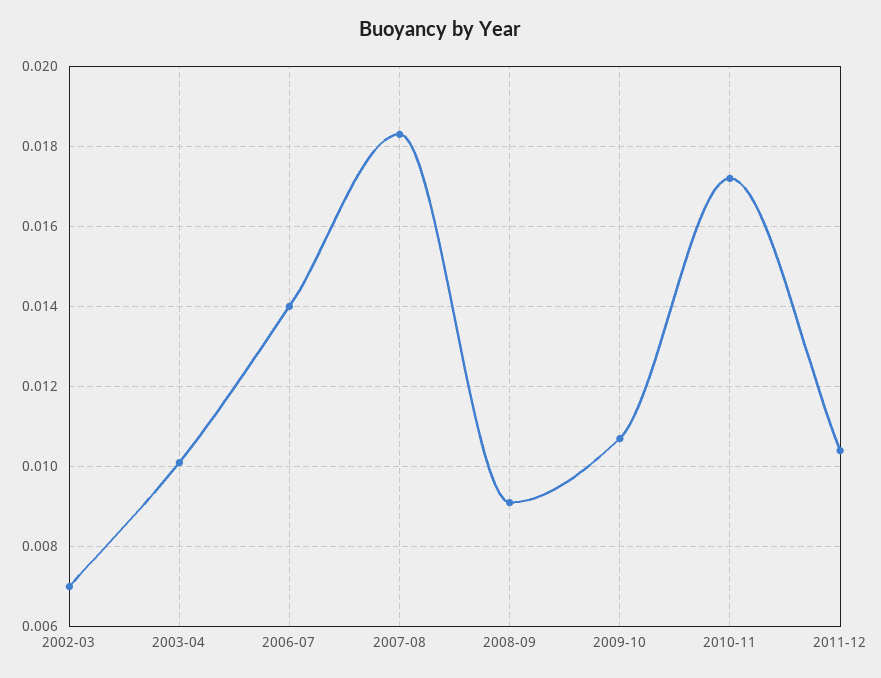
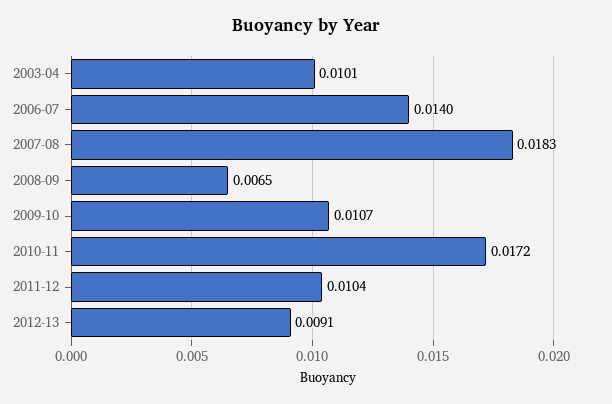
2002-03: 0.007 -> none
2008-09: 0.009 -> 0.0065
2012-13: none -> 0.0091

